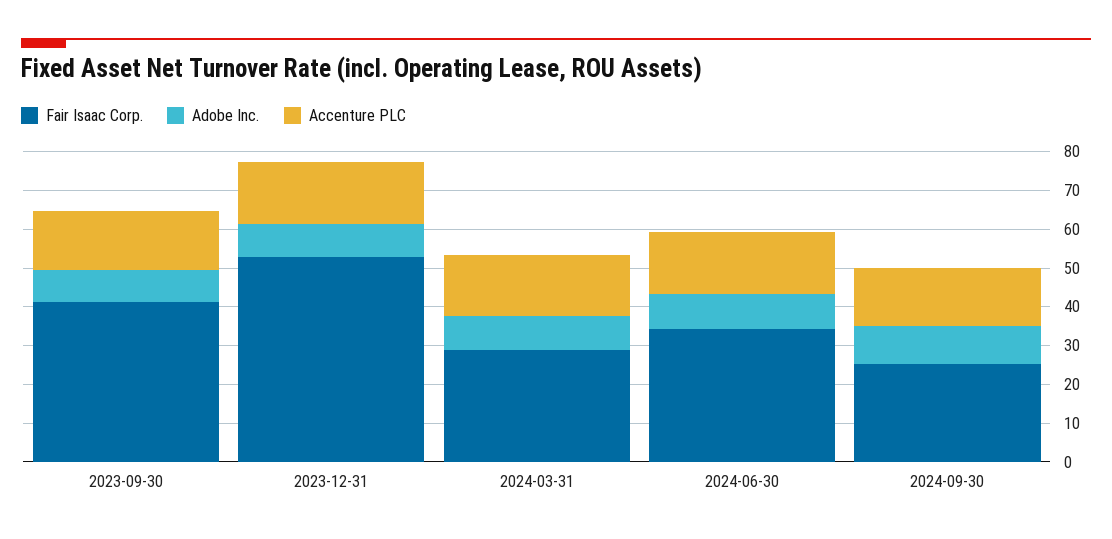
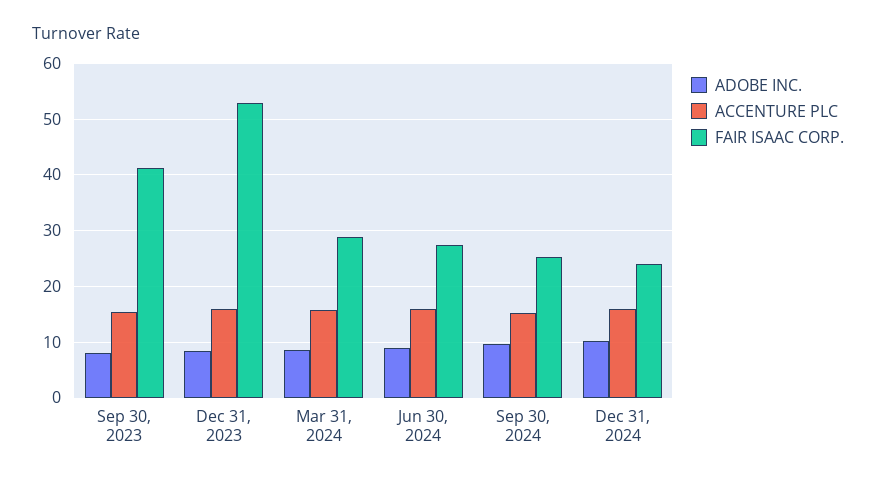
Fair Isaac Corp., 2024-06-30: 35 -> 28
Adobe Inc., Dec 31, 2024: none -> 10
Accenture PLC, Dec 31, 2024: none -> 16
Fair Isaac Corp., Dec 31, 2024: none -> 24

